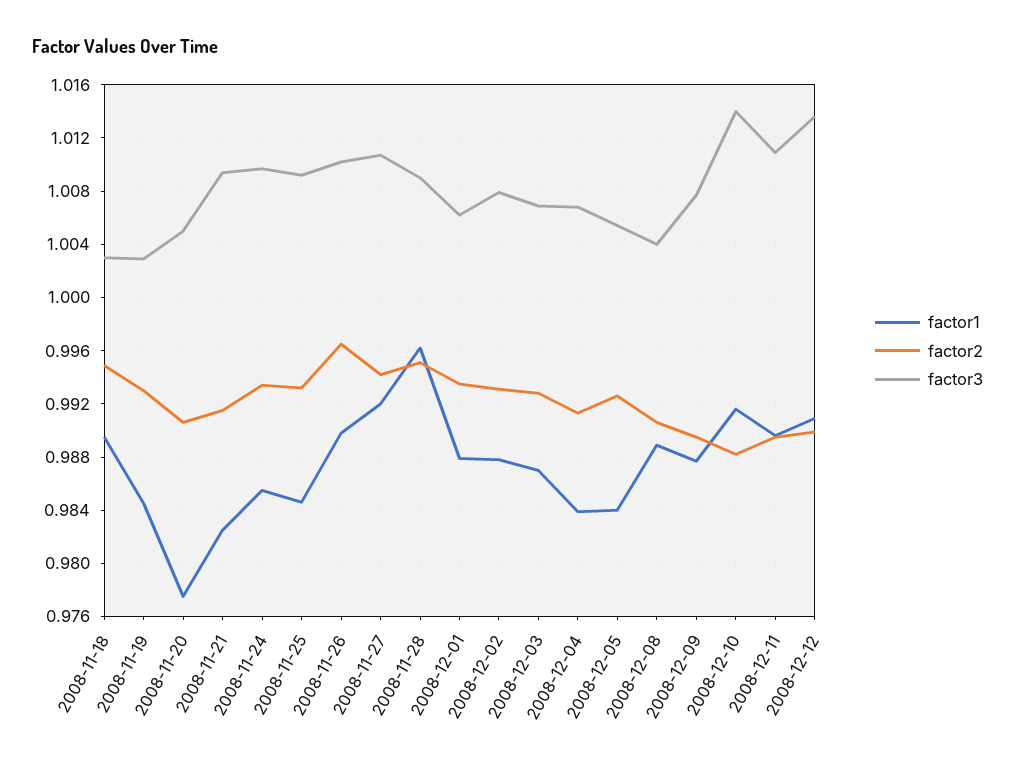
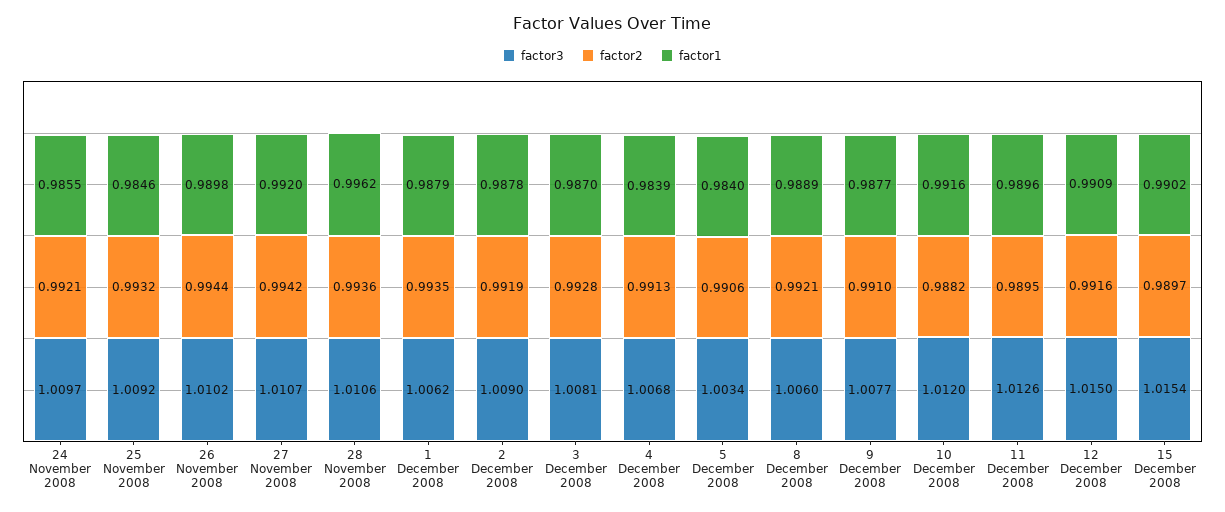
factor1, 2008-11-18: 0.9895 -> none
factor2, 2008-11-18: 0.995 -> none
factor3, 2008-11-18: 1.003 -> none
factor1, 2008-11-19: 0.9845 -> none
factor2, 2008-11-19: 0.993 -> none
factor3, 2008-11-19: 1.003 -> none
factor1, 2008-11-20: 0.9775 -> none
factor2, 2008-11-20: 0.9905 -> none
factor3, 2008-11-20: 1.005 -> none
factor1, 2008-11-21: 0.9825 -> none
factor2, 2008-11-21: 0.9915 -> none
factor3, 2008-11-21: 1.0095 -> none
factor2, 2008-11-24: 0.9935 -> 0.9921
factor2, 2008-11-26: 0.9965 -> 0.9944
factor2, 2008-11-28: 0.995 -> 0.9936
factor3, 2008-11-28: 1.009 -> 1.0106
factor2, 2008-12-02: 0.993 -> 0.9919
factor3, 2008-12-02: 1.008 -> 1.009
factor3, 2008-12-03: 1.007 -> 1.0081
factor2, 2008-12-05: 0.9925 -> 0.9906
factor3, 2008-12-05: 1.0055 -> 1.0034
factor2, 2008-12-08: 0.9905 -> 0.9921
factor3, 2008-12-08: 1.004 -> 1.006
factor2, 2008-12-09: 0.9895 -> 0.991
factor3, 2008-12-10: 1.014 -> 1.012
factor3, 2008-12-11: 1.011 -> 1.0126
factor2, 2008-12-12: 0.99 -> 0.9916
factor3, 2008-12-12: 1.0135 -> 1.015
factor3, 15 December 2008: none -> 1.0154
factor2, 15 December 2008: none -> 0.9897
factor1, 15 December 2008: none -> 0.9902

